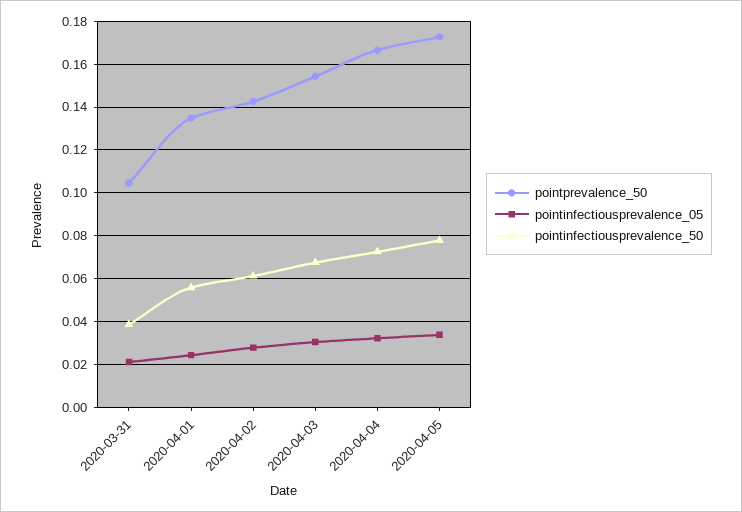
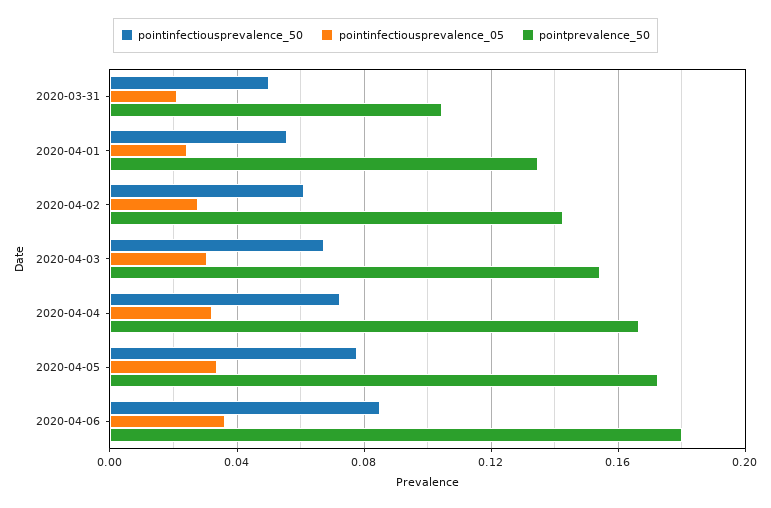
pointinfectiousprevalence_50, 2020-03-31: 0.04 -> 0.05
pointinfectiousprevalence_50, 2020-04-06: none -> 0.085
pointinfectiousprevalence_05, 2020-04-06: none -> 0.035
pointprevalence_50, 2020-04-06: none -> 0.18

